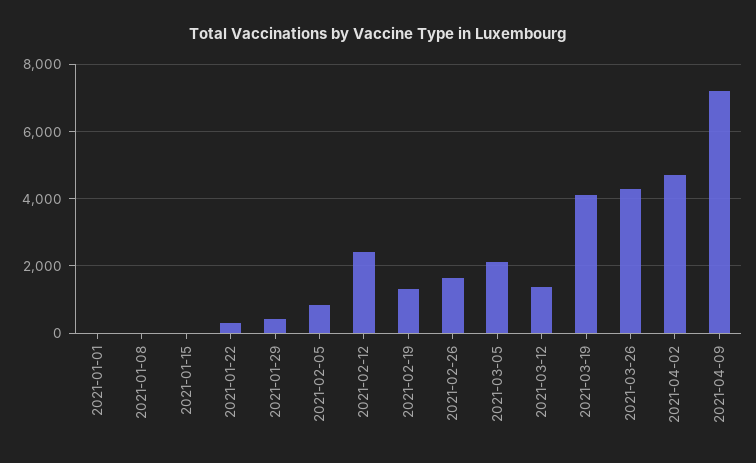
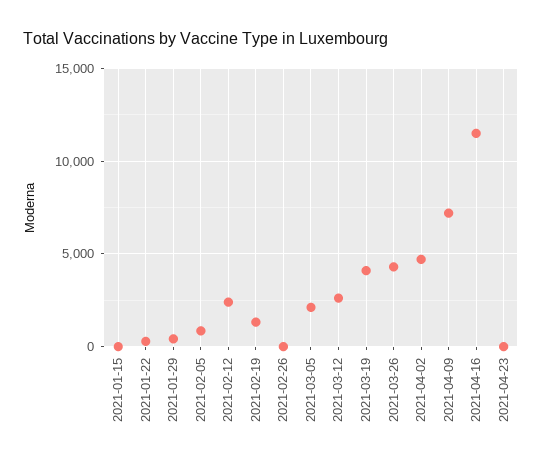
2021-01-01: 0 -> none
2021-01-08: 0 -> none
2021-02-26: 1600 -> 0
2021-03-12: 1400 -> 2500
2021-04-16: none -> 11500
2021-04-23: none -> 0

